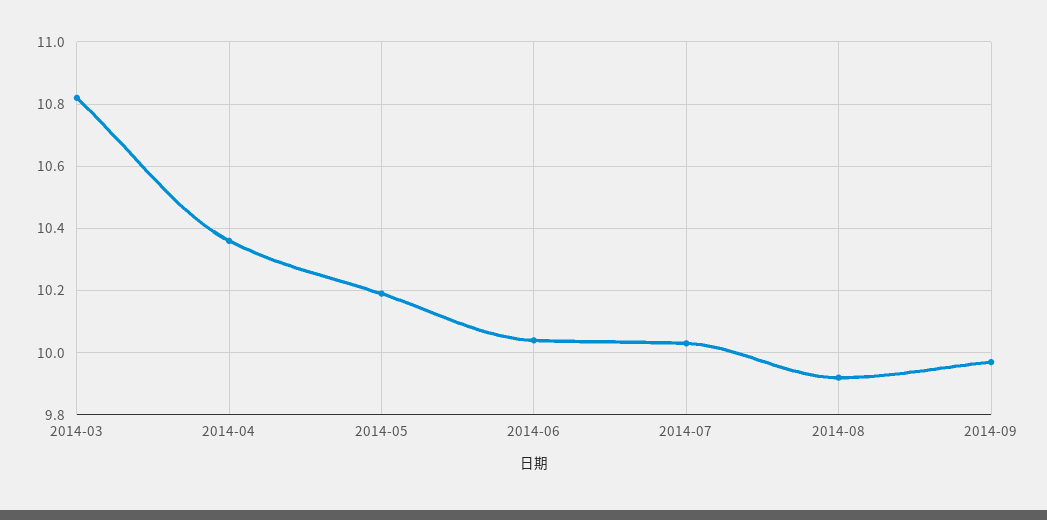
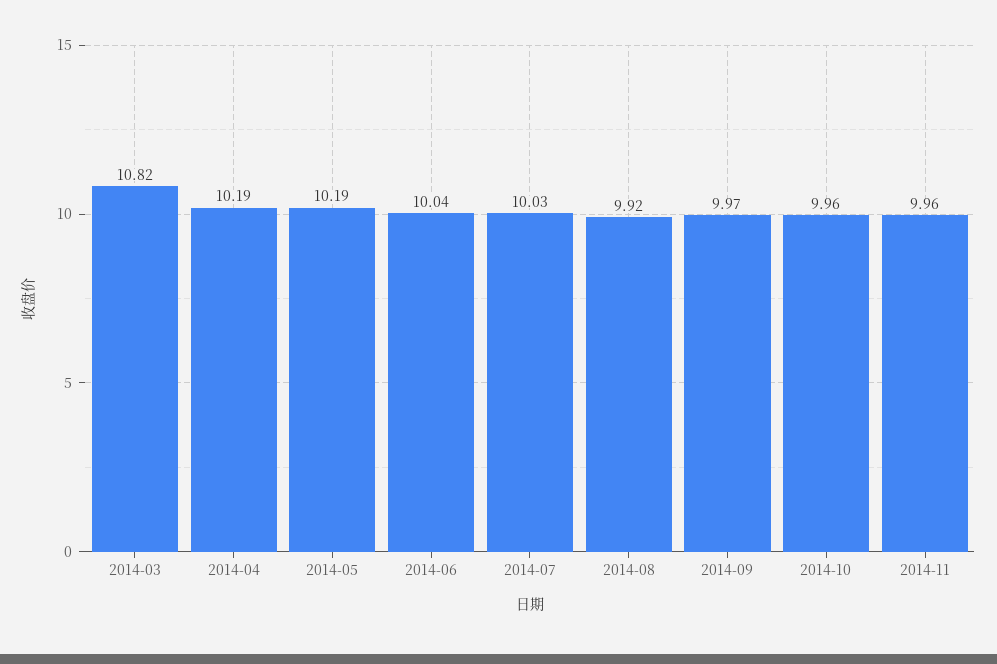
2014-04: 10.35 -> 10.19
2014-10: none -> 9.96
2014-11: none -> 9.96

